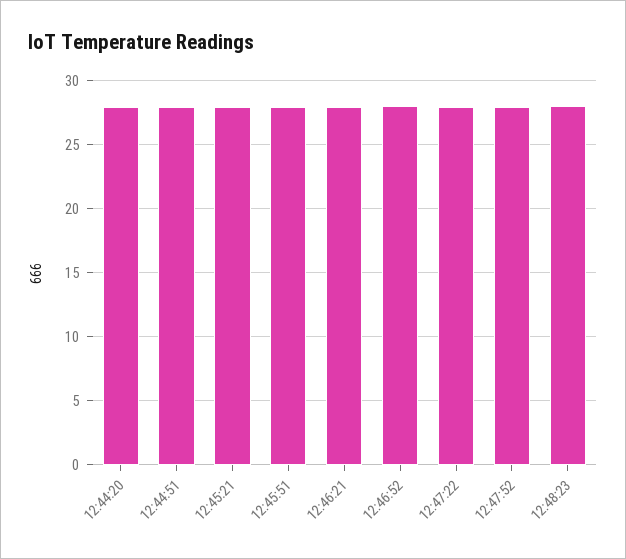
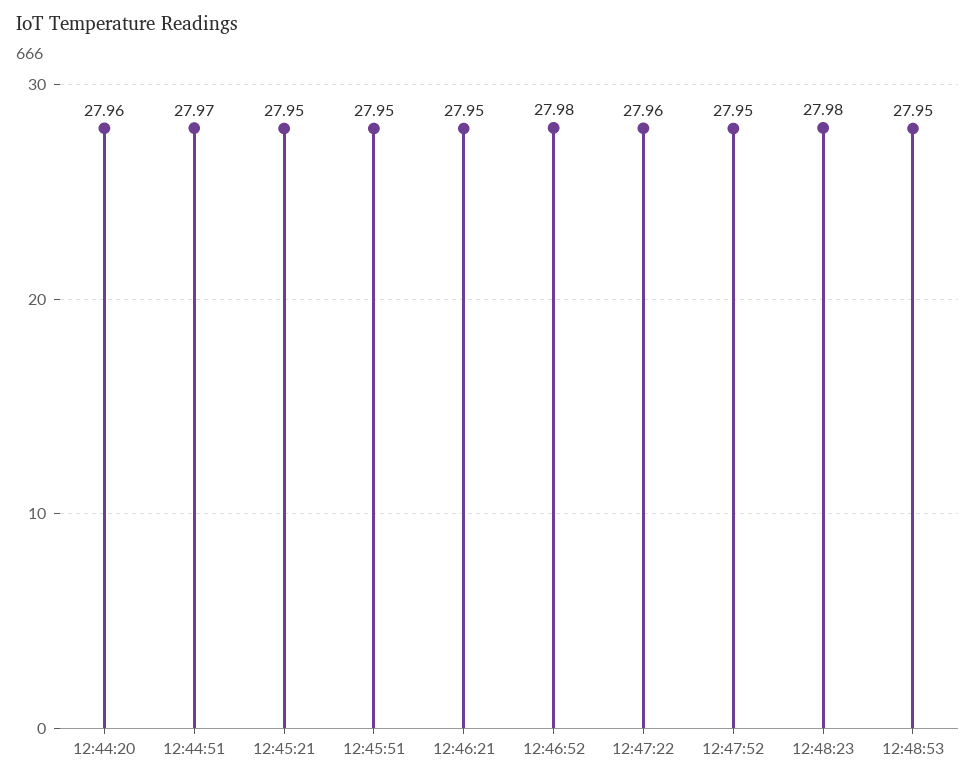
12:48:53: none -> 27.95

